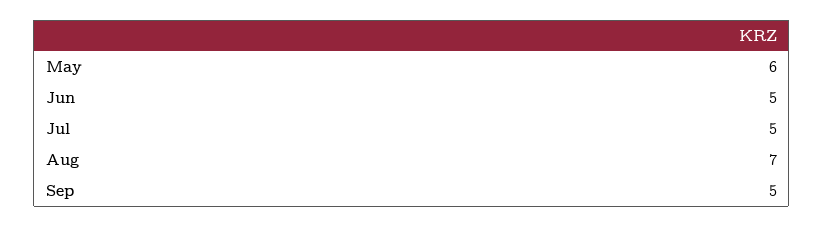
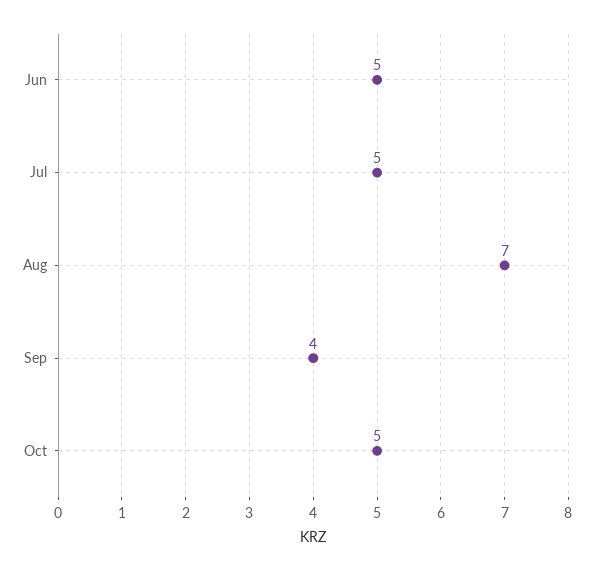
May: 6 -> none
Sep: 5 -> 4
Oct: none -> 5

